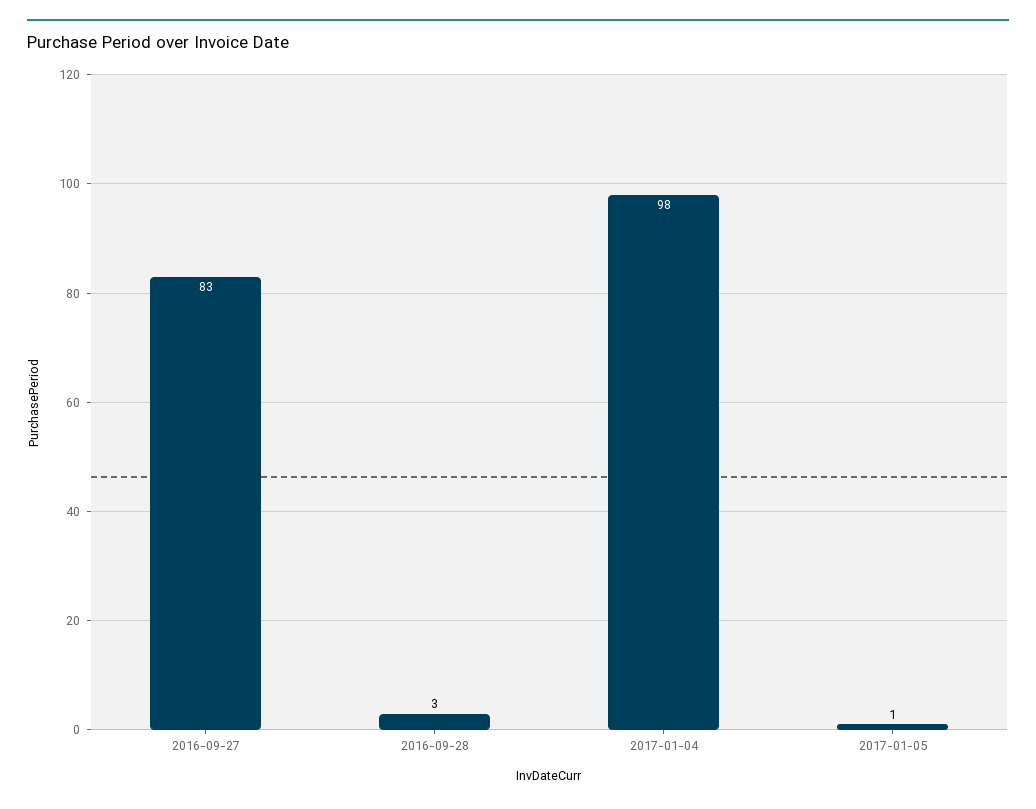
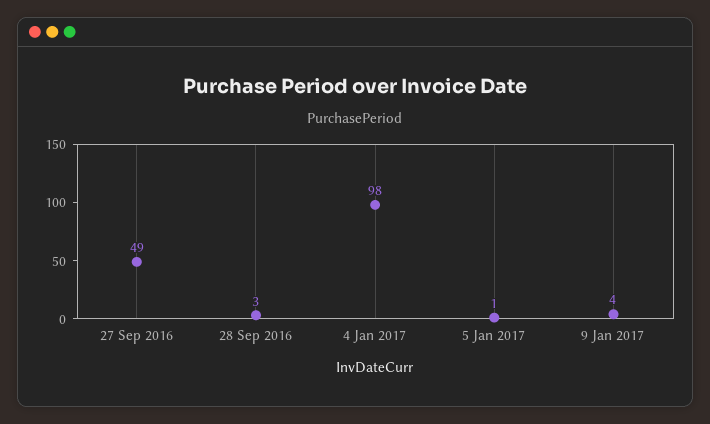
2016-09-27: 83 -> 49
9 Jan 2017: none -> 4

